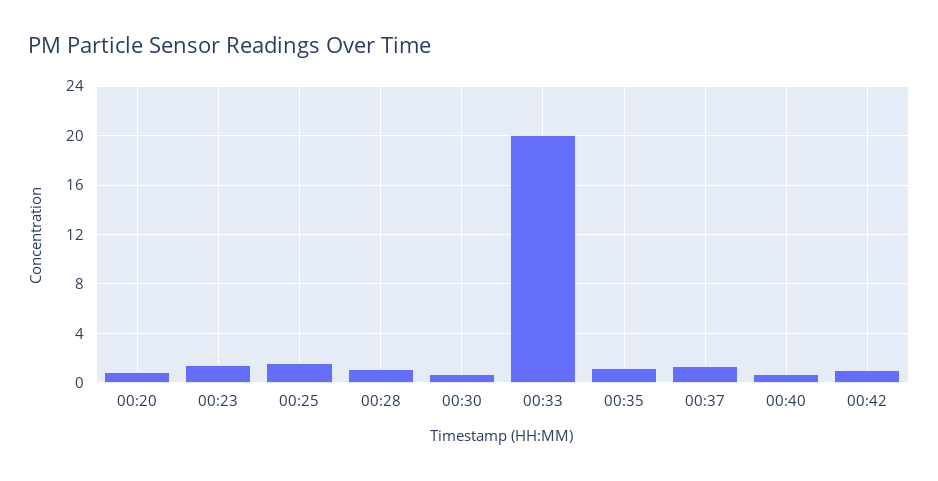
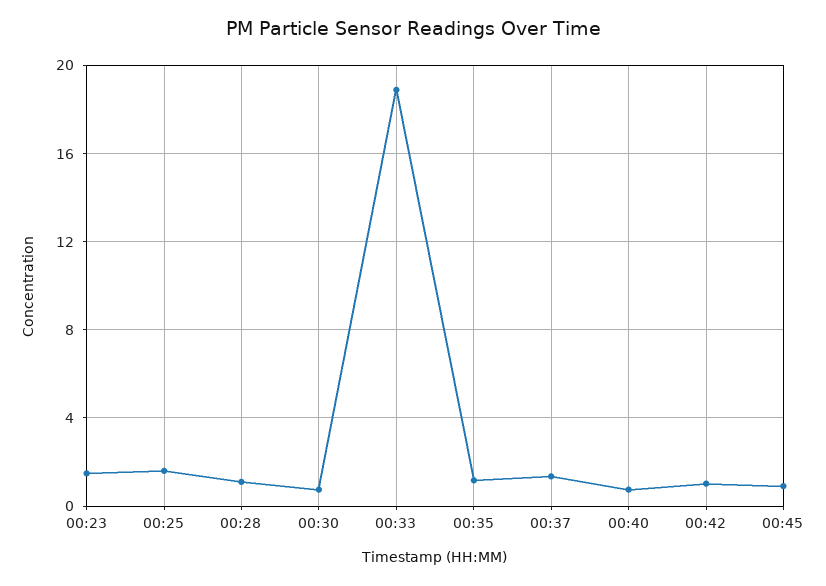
00:20: 1 -> none
00:33: 20 -> 19
00:45: none -> 1

